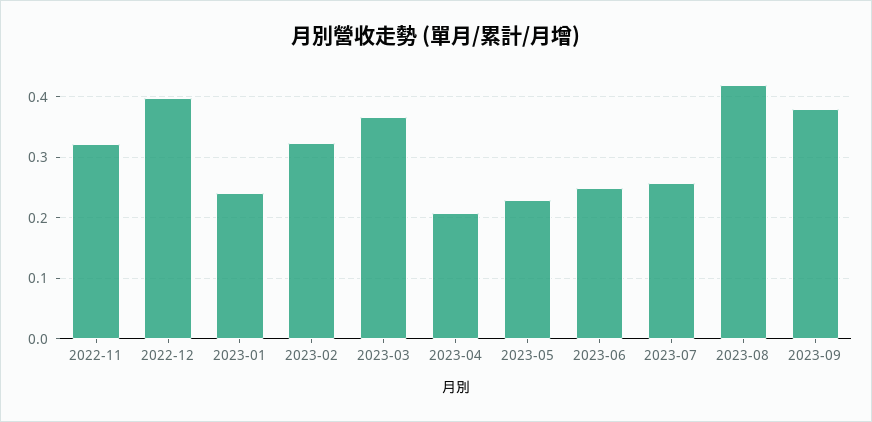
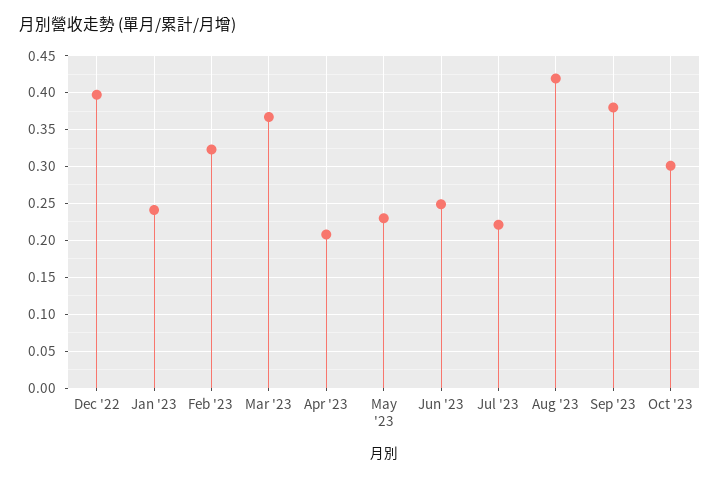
2022-11: 0.32 -> none
2023-07: 0.26 -> 0.22
Oct '23: none -> 0.3

